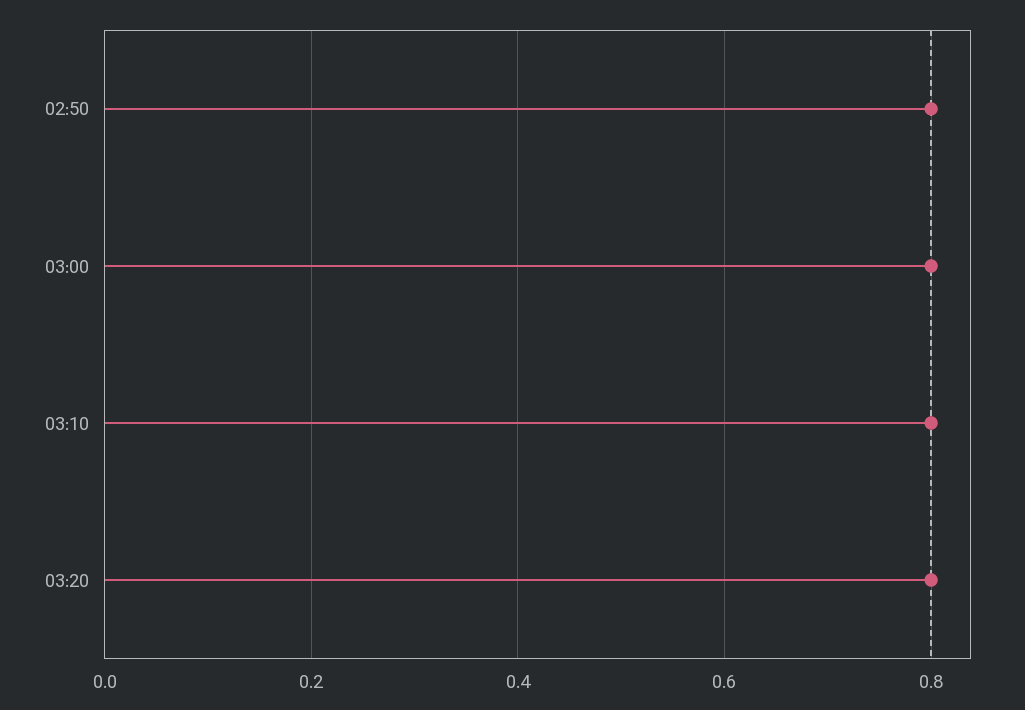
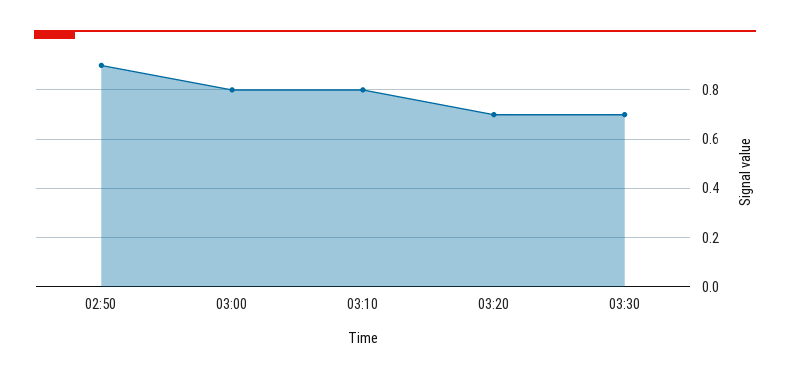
02:50: 0.8 -> 0.9
03:20: 0.8 -> 0.7
03:30: none -> 0.7

